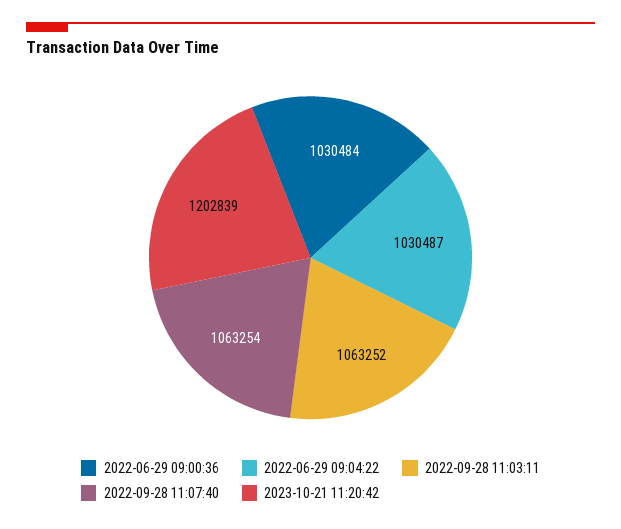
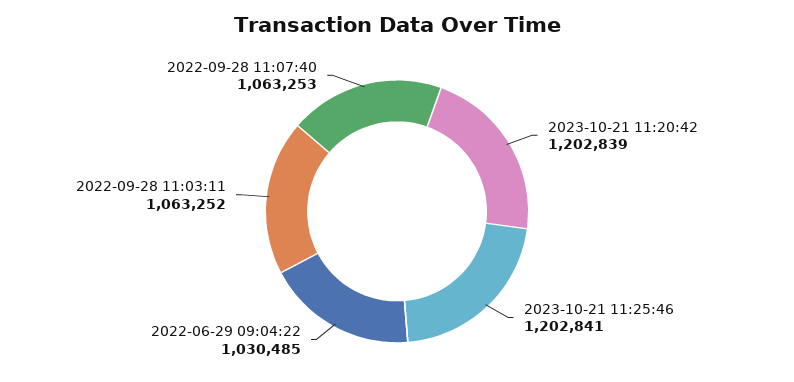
2022-06-29 09:00:36: 1030484 -> none
2022-06-29 09:04:22: 1030487 -> 1030485
2022-09-28 11:07:40: 1063254 -> 1063253
2023-10-21 11:25:46: none -> 1202841

